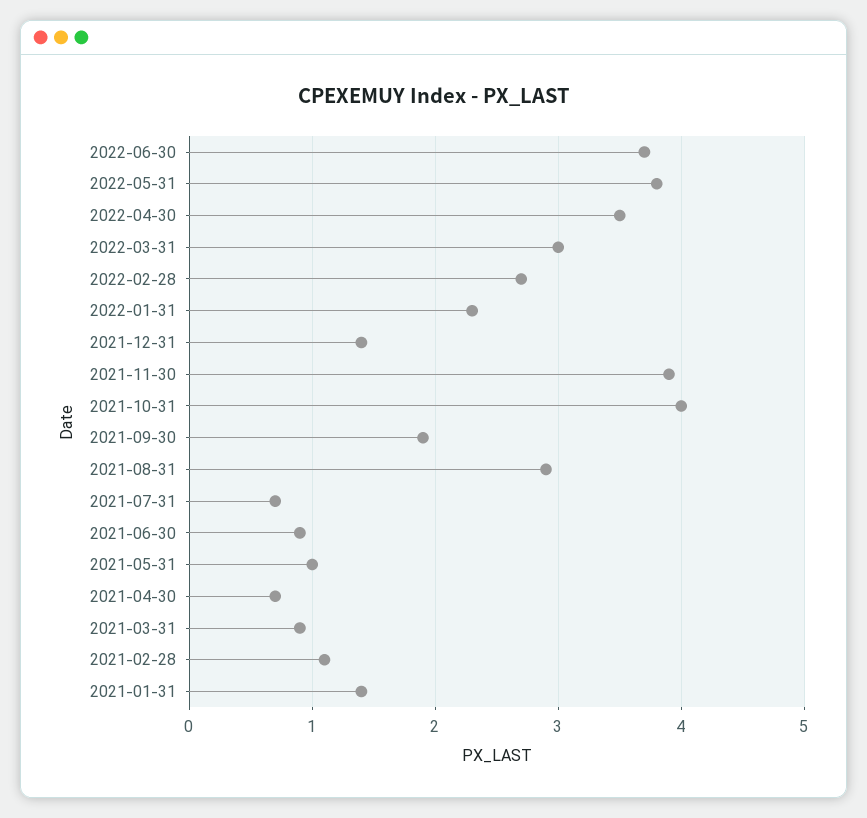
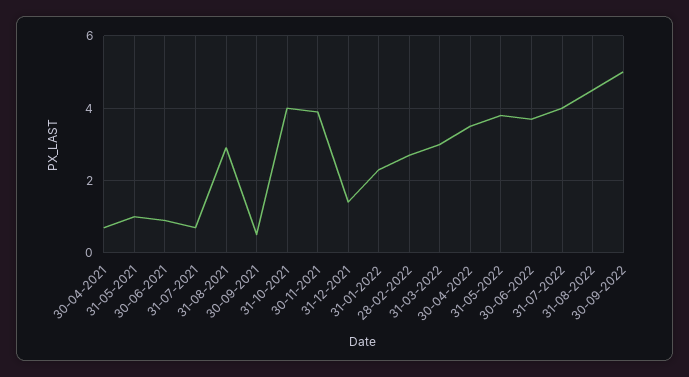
2021-09-30: 1.9 -> 0.5
2021-03-31: 0.9 -> none
2021-02-28: 1.1 -> none
2021-01-31: 1.4 -> none
31-07-2022: none -> 4
31-08-2022: none -> 4.5
30-09-2022: none -> 5

